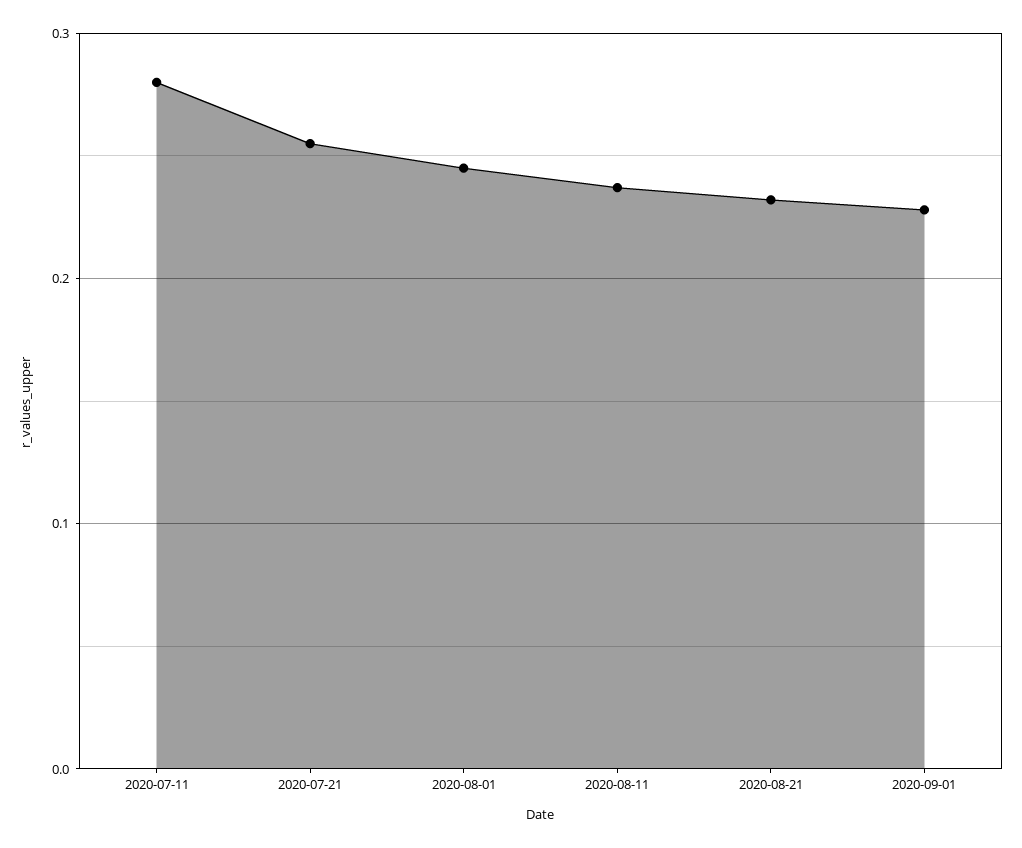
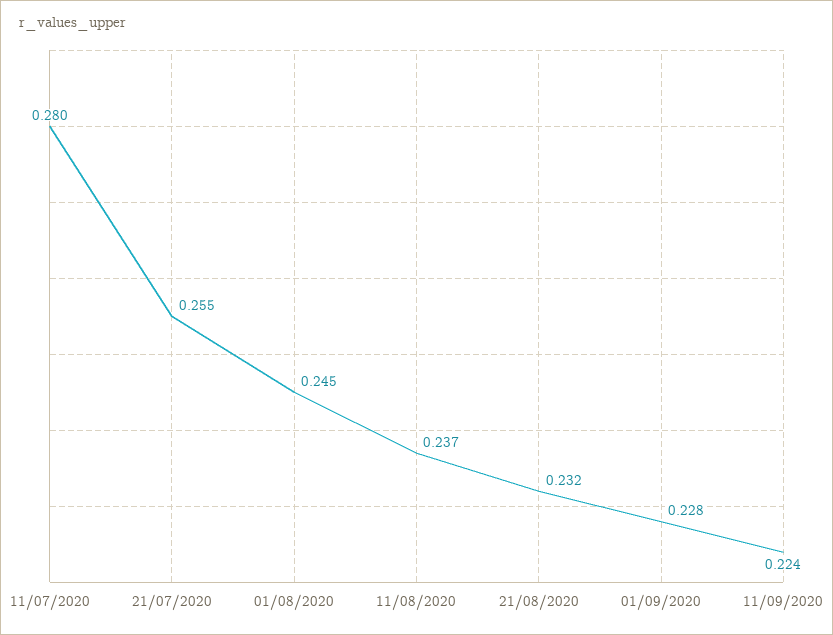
11/09/2020: none -> 0.224

